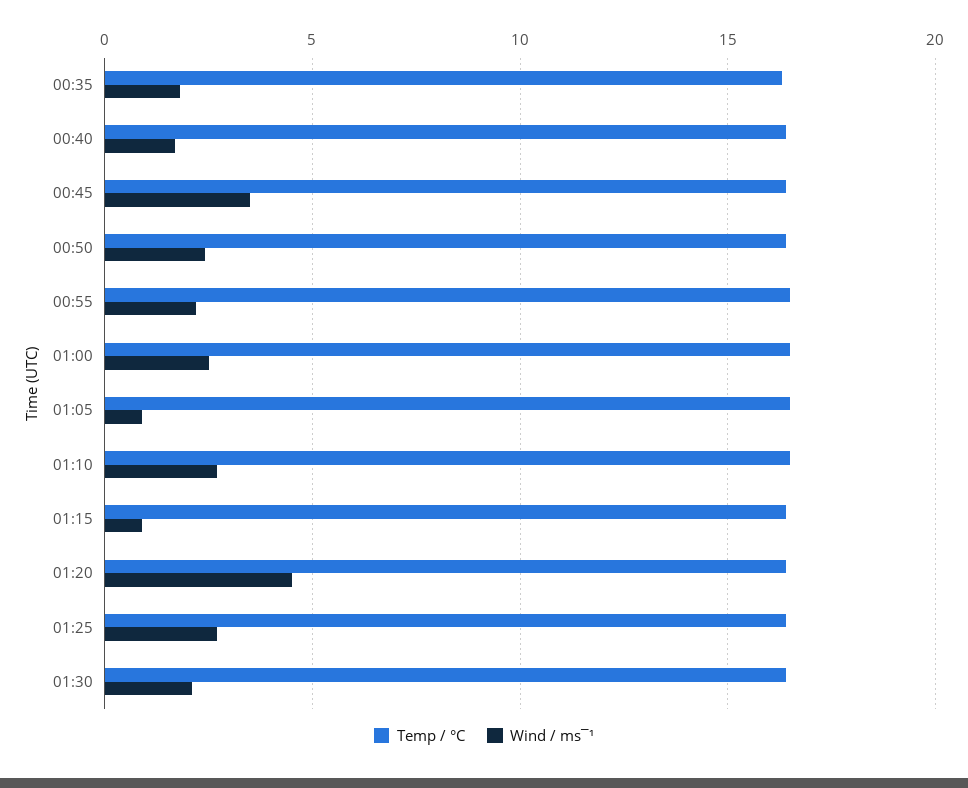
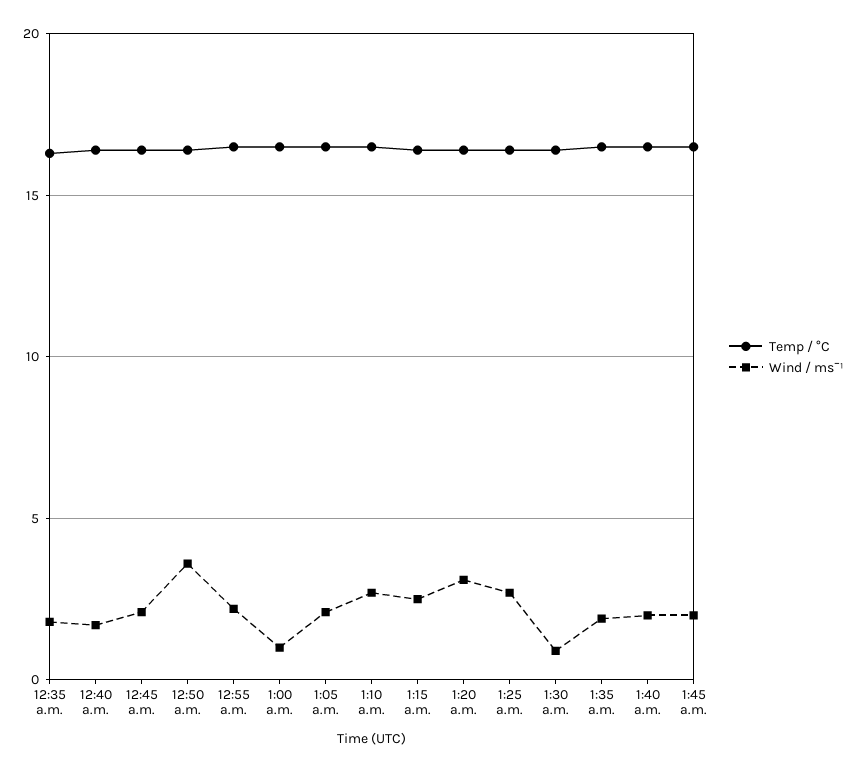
Wind / ms¯¹, 00:45: 3.5 -> 2
Wind / ms¯¹, 00:50: 2.5 -> 3.5
Wind / ms¯¹, 01:00: 2.5 -> 1
Wind / ms¯¹, 01:05: 1 -> 2
Wind / ms¯¹, 01:15: 1 -> 2.5
Wind / ms¯¹, 01:20: 4.5 -> 3
Wind / ms¯¹, 01:30: 2 -> 1
Temp / °C, 1:35 a.m.: none -> 16.5
Wind / ms¯¹, 1:35 a.m.: none -> 2
Temp / °C, 1:40 a.m.: none -> 16.5
Wind / ms¯¹, 1:40 a.m.: none -> 2
Temp / °C, 1:45 a.m.: none -> 16.5
Wind / ms¯¹, 1:45 a.m.: none -> 2

